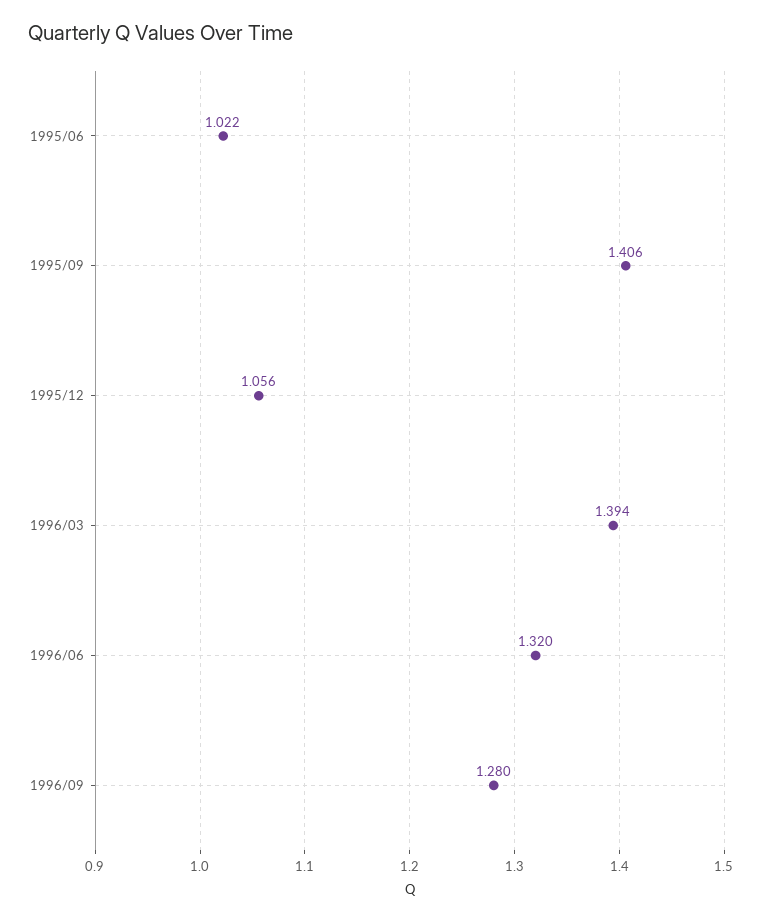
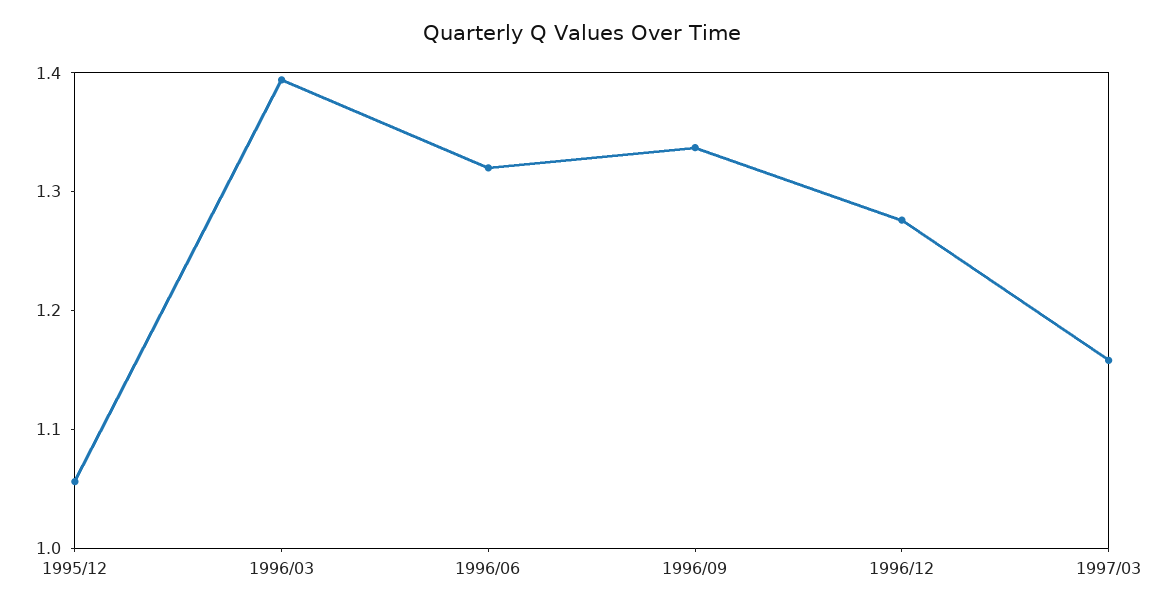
1995/06: 1.022 -> none
1995/09: 1.406 -> none
1996/09: 1.28 -> 1.34
1996/12: none -> 1.28
1997/03: none -> 1.16

